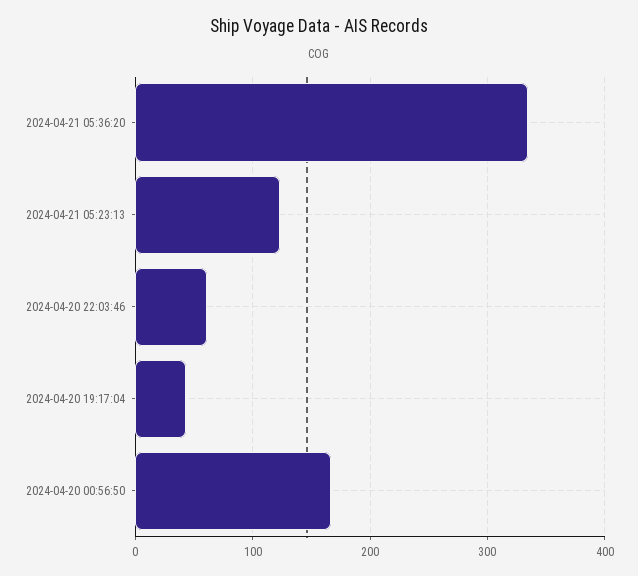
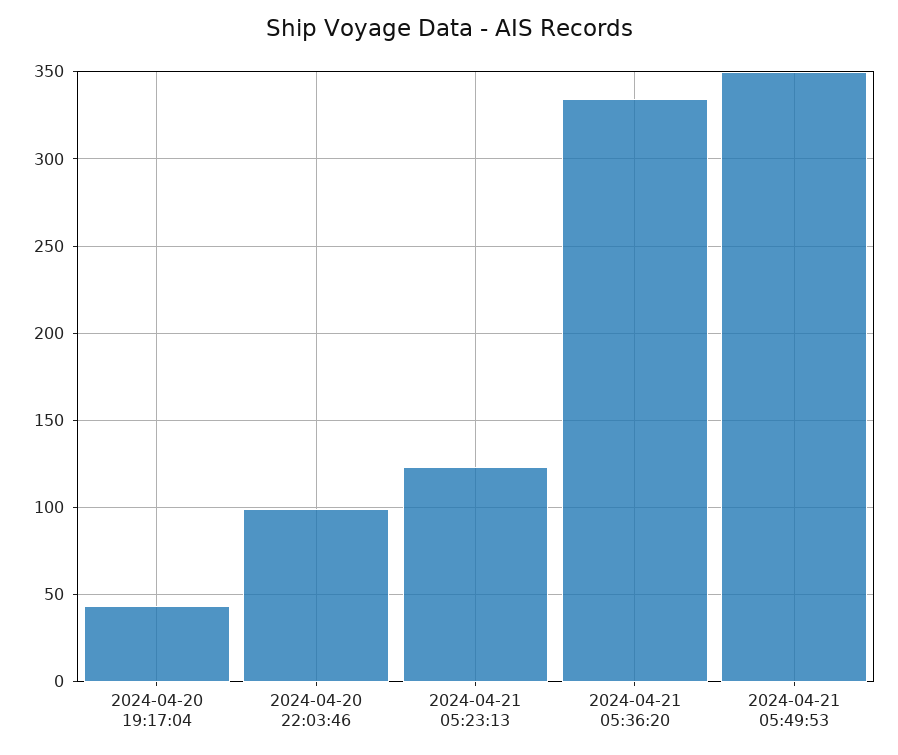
2024-04-20 22:03:46: 60 -> 100
2024-04-20 00:56:50: 170 -> none
2024-04-21 05:49:53: none -> 350

